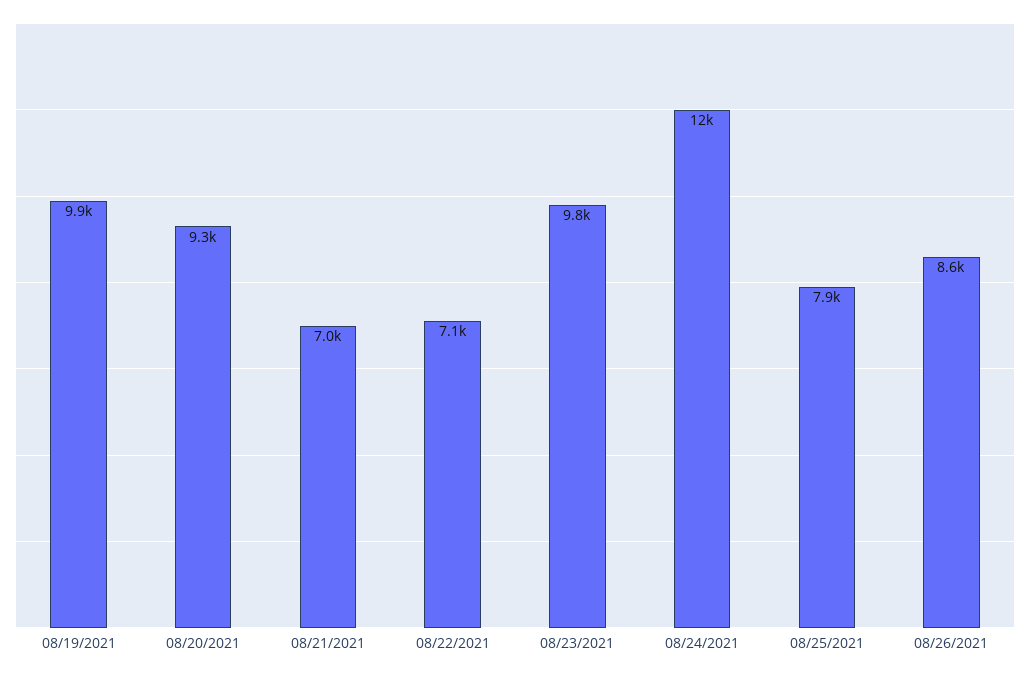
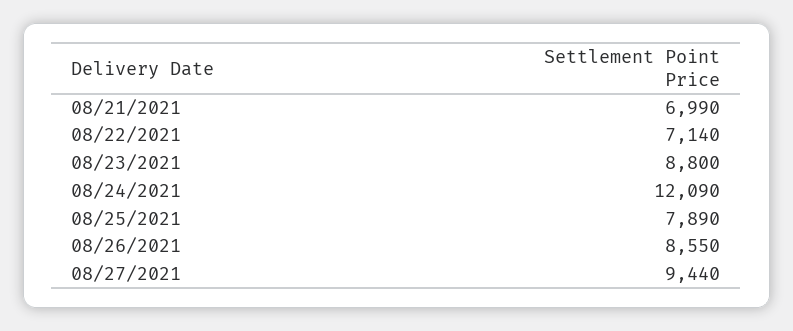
08/19/2021: 9900 -> none
08/20/2021: 9300 -> none
08/23/2021: 9800 -> 8800
08/27/2021: none -> 9440

